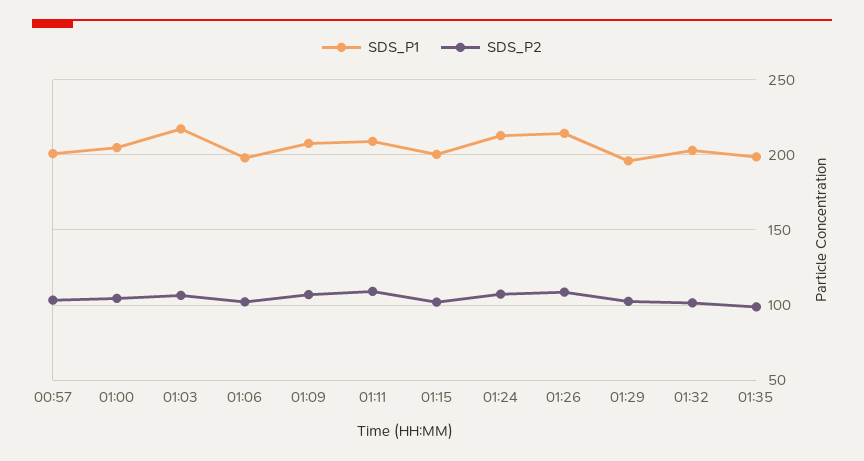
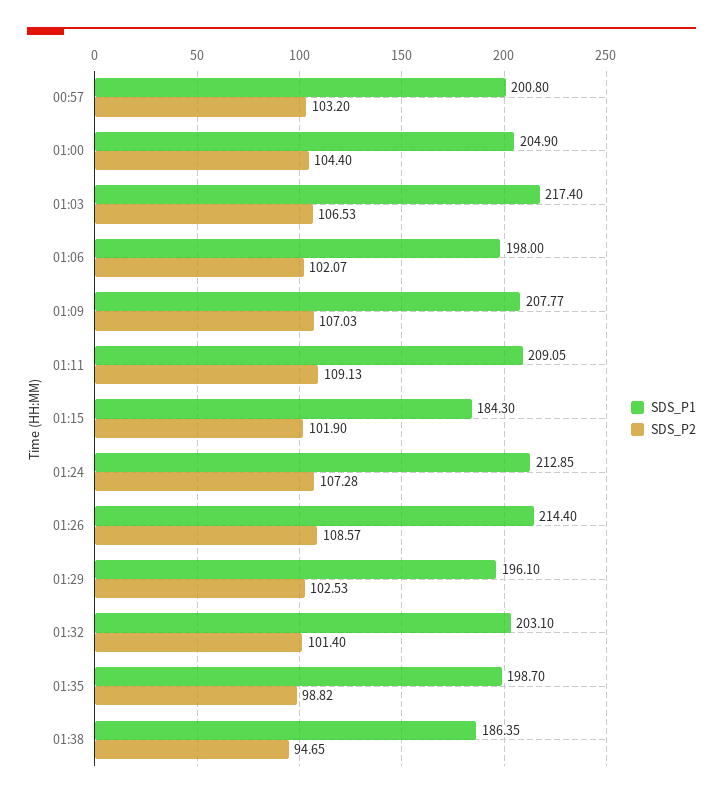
SDS_P1, 01:15: 200 -> 184.3
SDS_P1, 01:38: none -> 186.35
SDS_P2, 01:38: none -> 94.65

